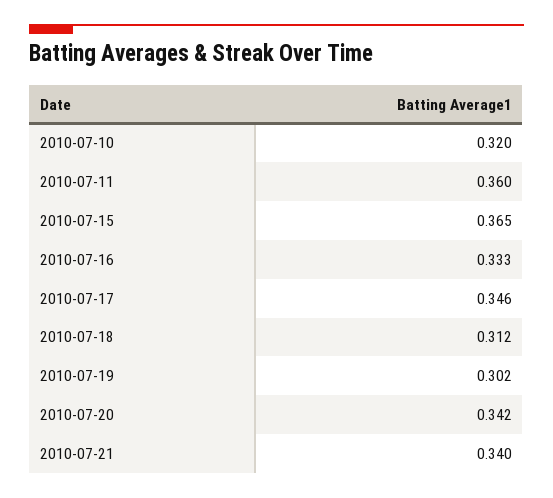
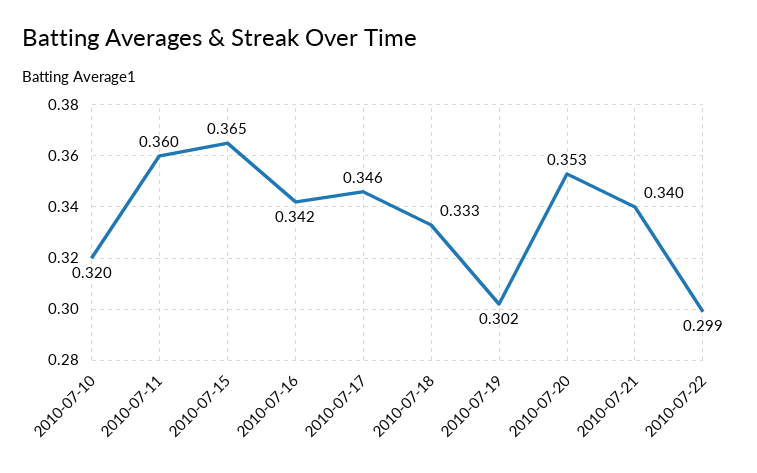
2010-07-16: 0.333 -> 0.342
2010-07-18: 0.312 -> 0.333
2010-07-20: 0.342 -> 0.353
2010-07-22: none -> 0.299

